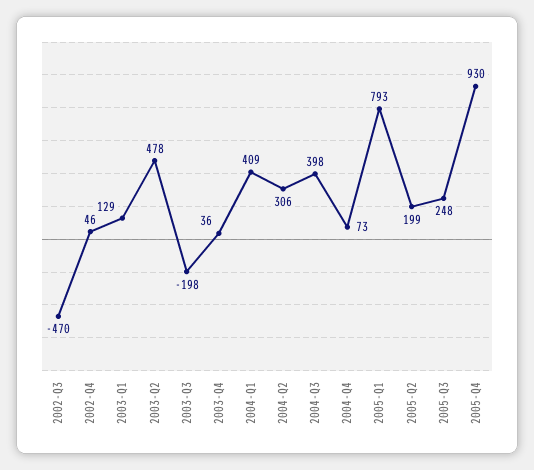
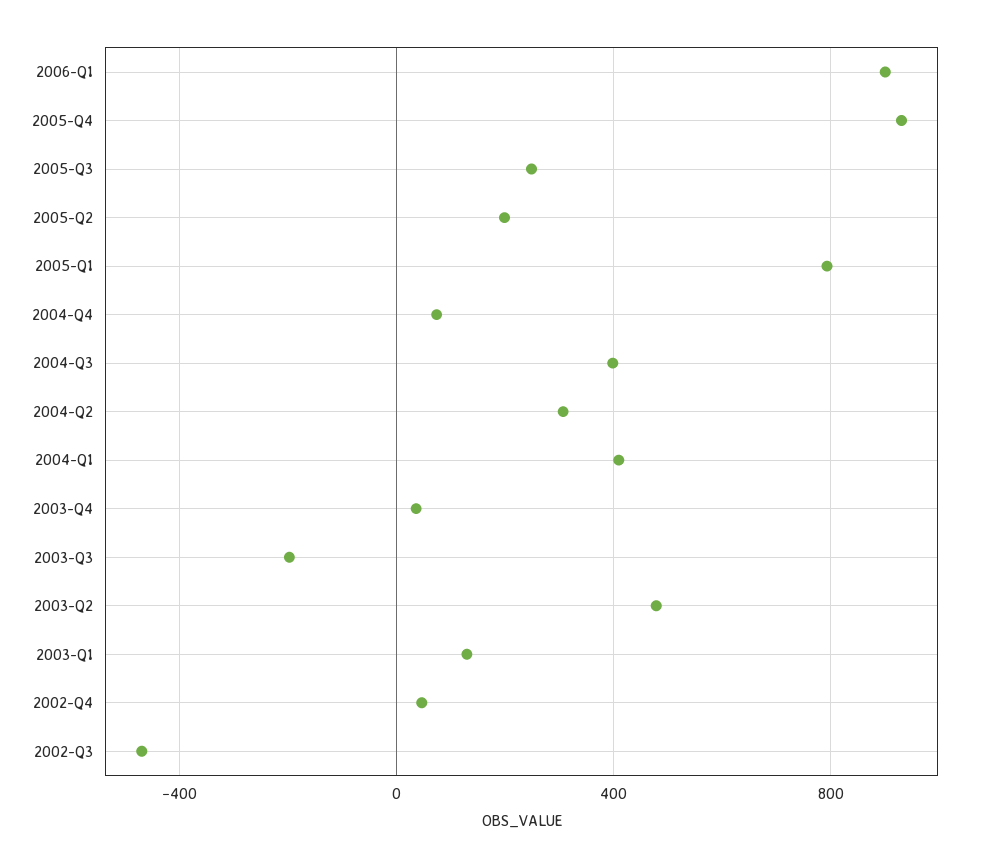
2006-Q1: none -> 900

